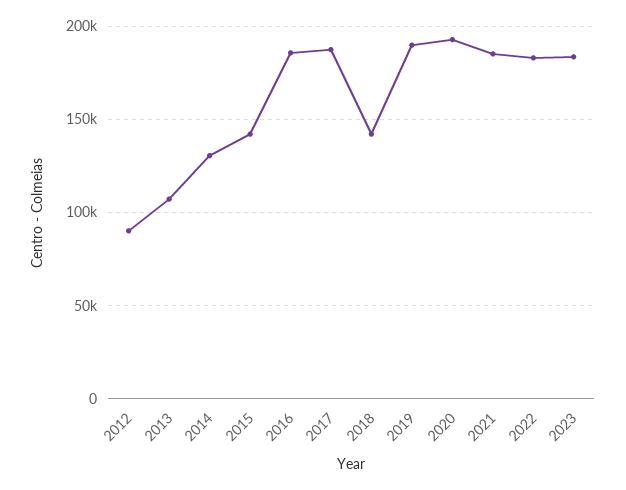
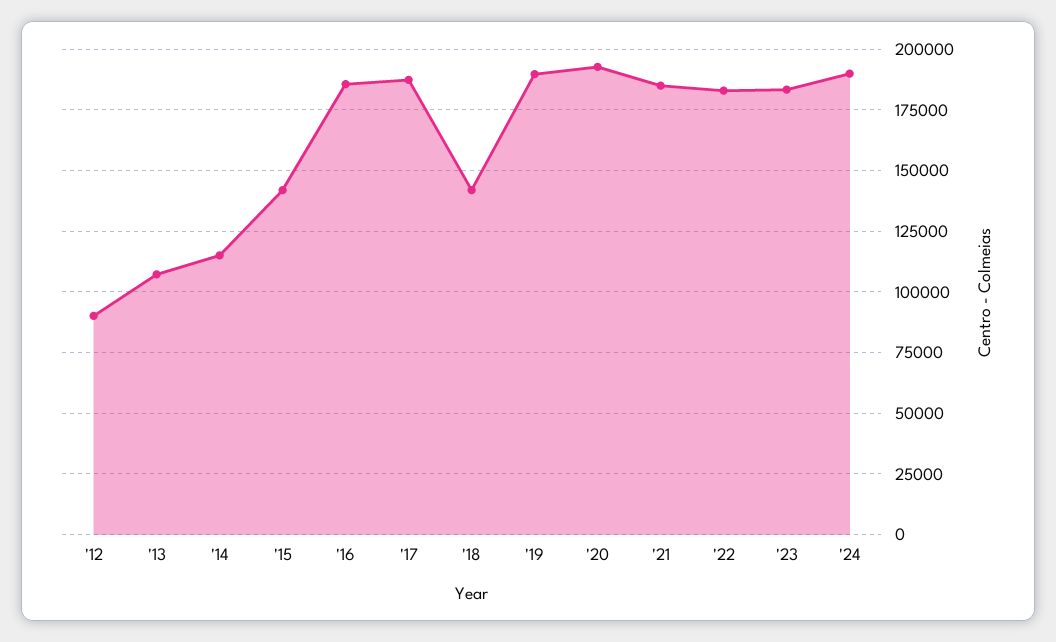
2014: 130000 -> 115000
'24: none -> 190000

